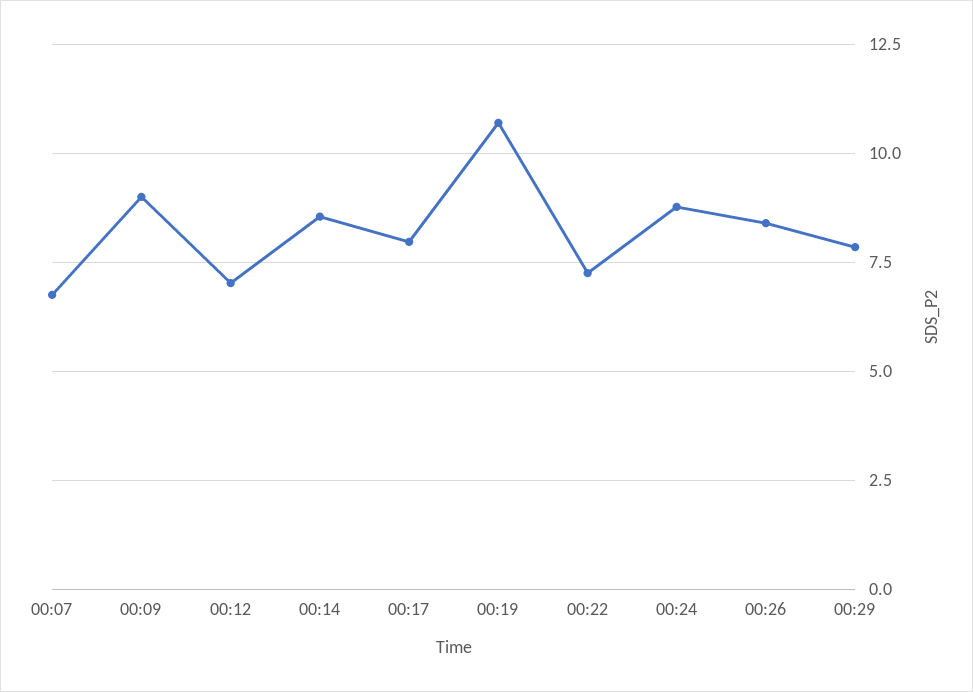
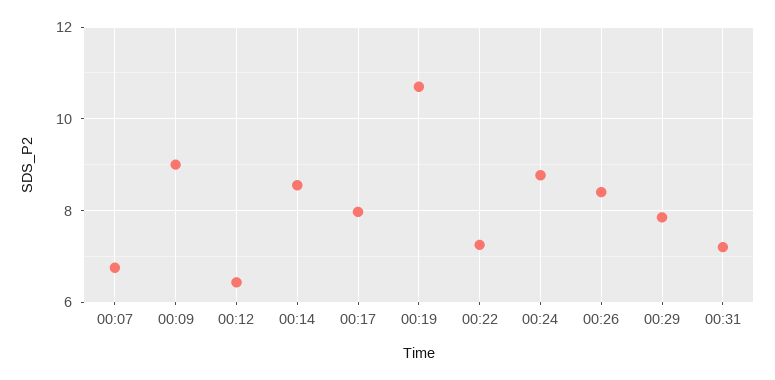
00:12: 7 -> 6.4
00:31: none -> 7.2

